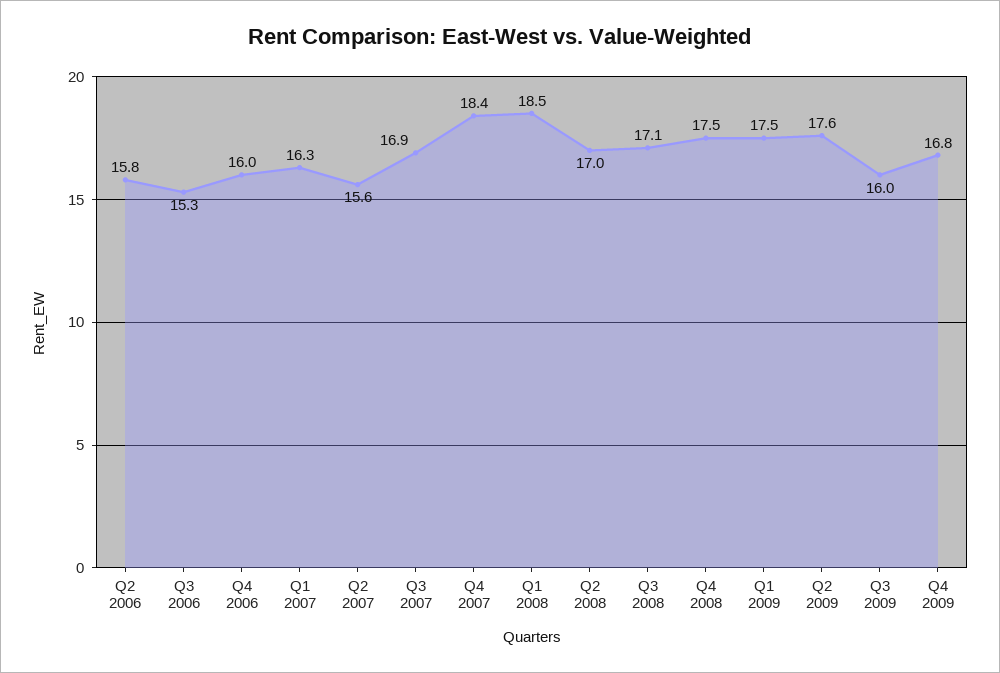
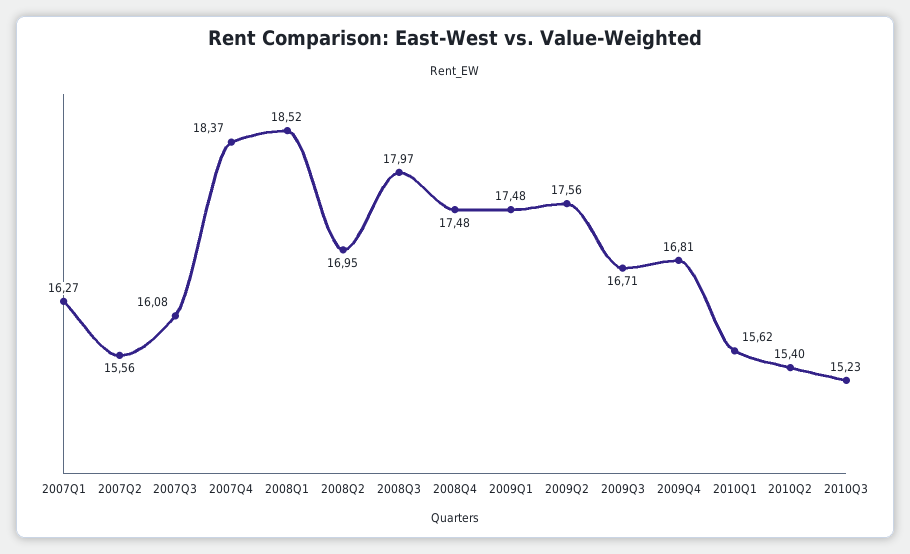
Q2 2006: 15.8 -> none
Q3 2006: 15.3 -> none
Q4 2006: 16 -> none
Q3 2007: 16.9 -> 16.08
Q3 2008: 17.1 -> 17.97
Q3 2009: 16 -> 16.71
2010Q1: none -> 15.62
2010Q2: none -> 15.4
2010Q3: none -> 15.23

